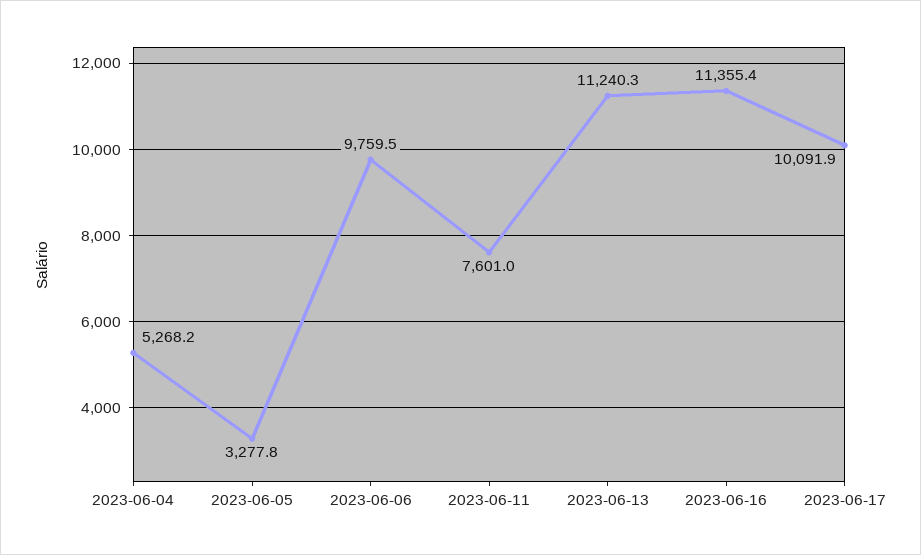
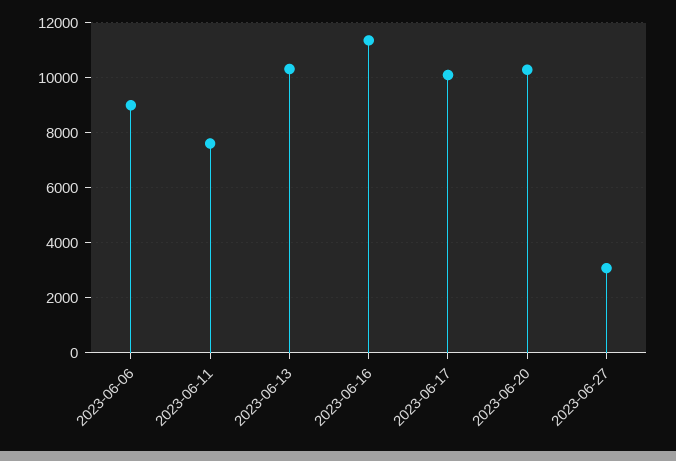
2023-06-04: 5268.2 -> none
2023-06-05: 3277.8 -> none
2023-06-06: 9759.5 -> 9000
2023-06-13: 11240.3 -> 10250
2023-06-20: none -> 10250
2023-06-27: none -> 3000

